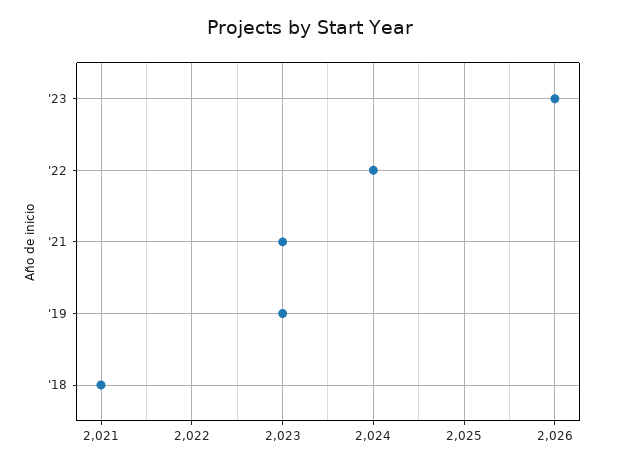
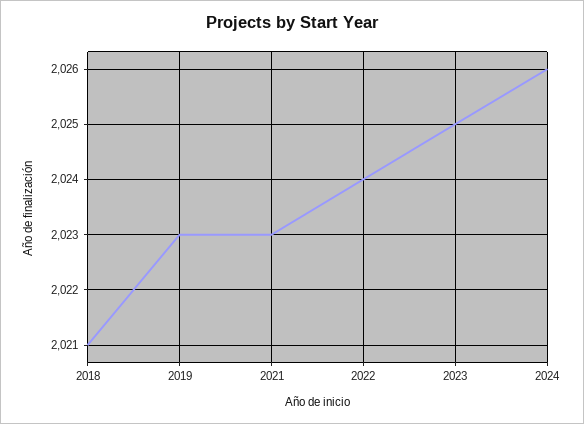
'23: 2026 -> 2025
2024: none -> 2026

